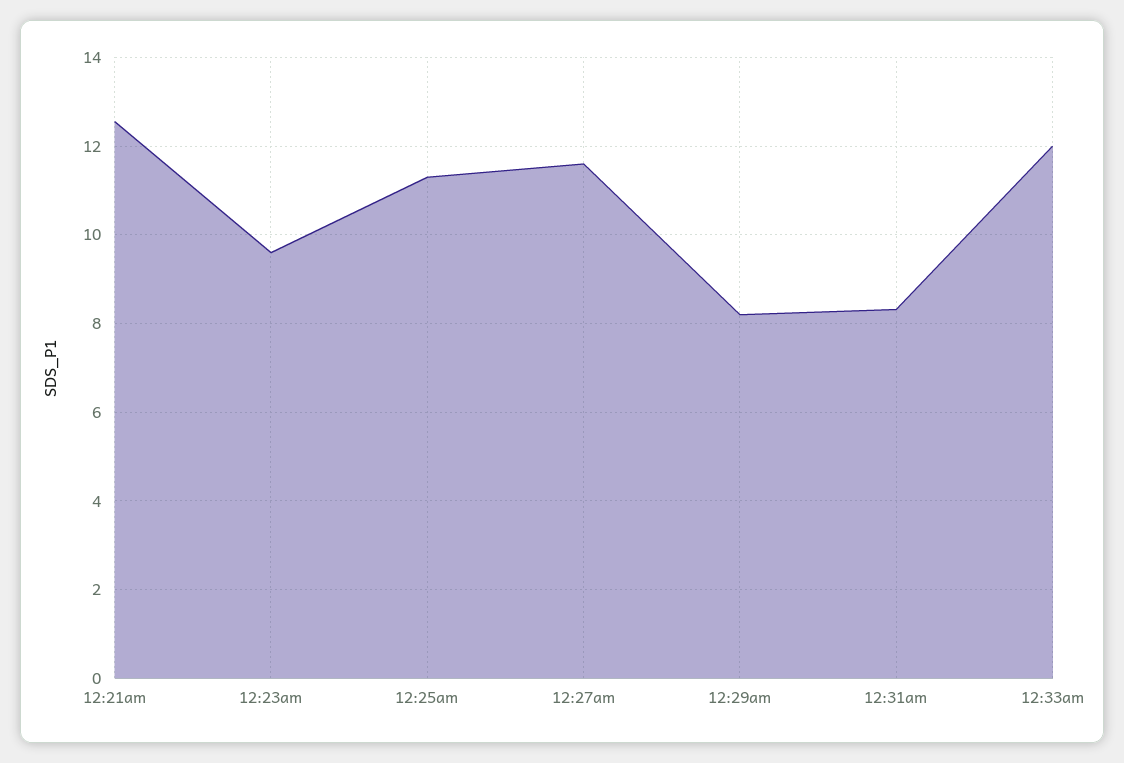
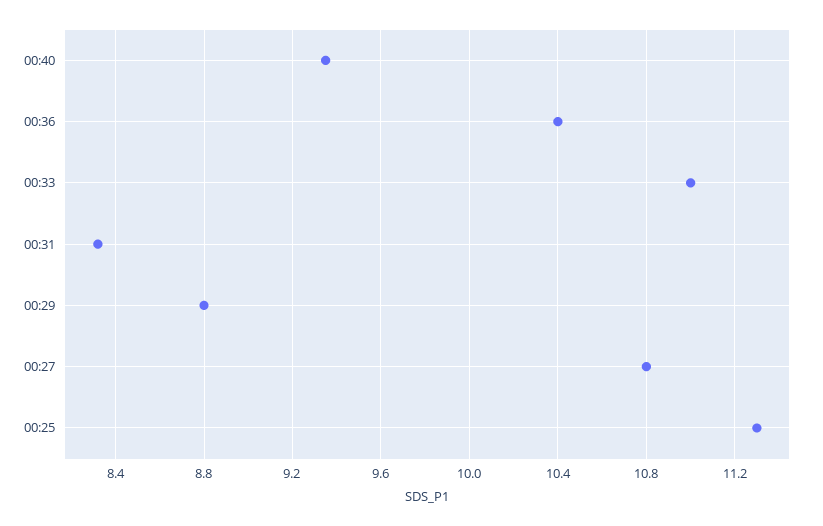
12:21am: 12.6 -> none
12:23am: 9.6 -> none
12:27am: 11.6 -> 10.8
12:29am: 8.2 -> 8.8
12:33am: 12 -> 11
00:40: none -> 9.35
00:36: none -> 10.4

